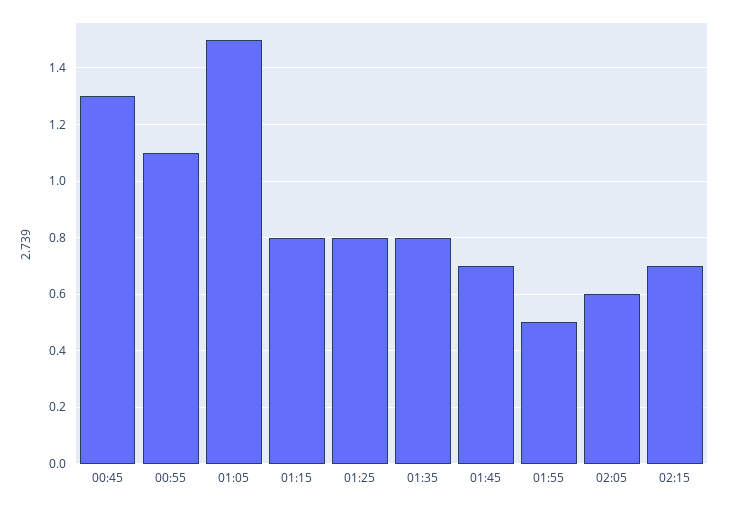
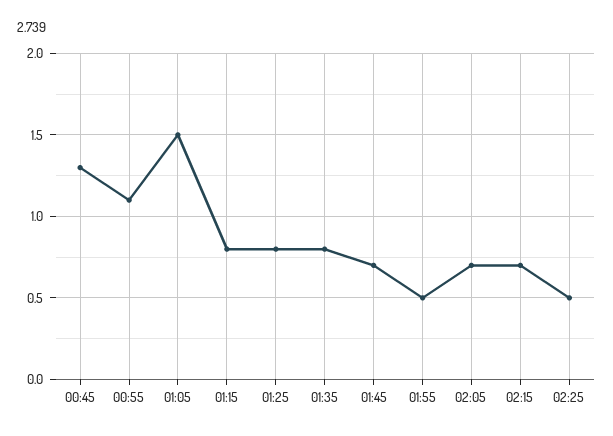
02:05: 0.6 -> 0.7
02:25: none -> 0.5

